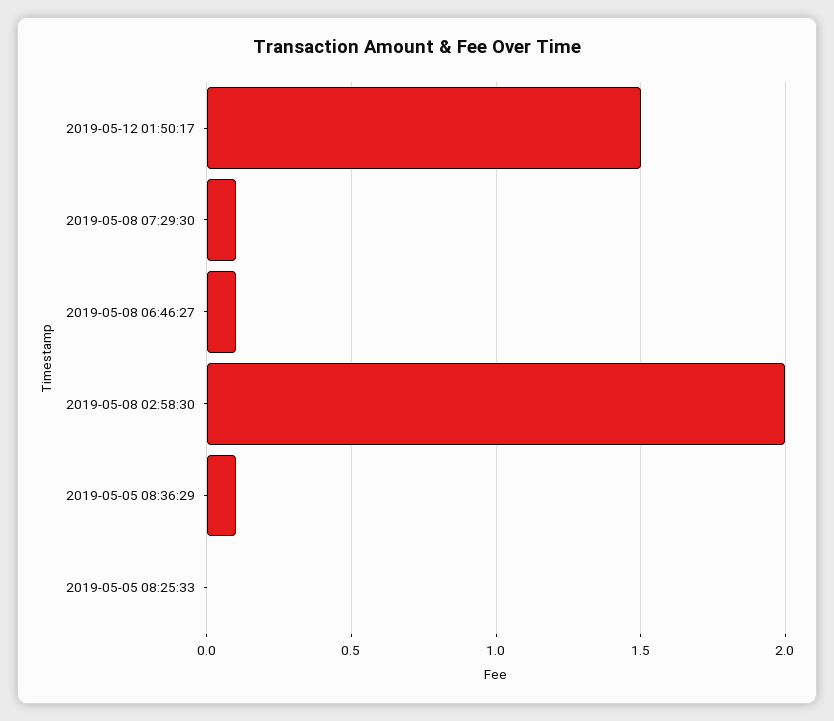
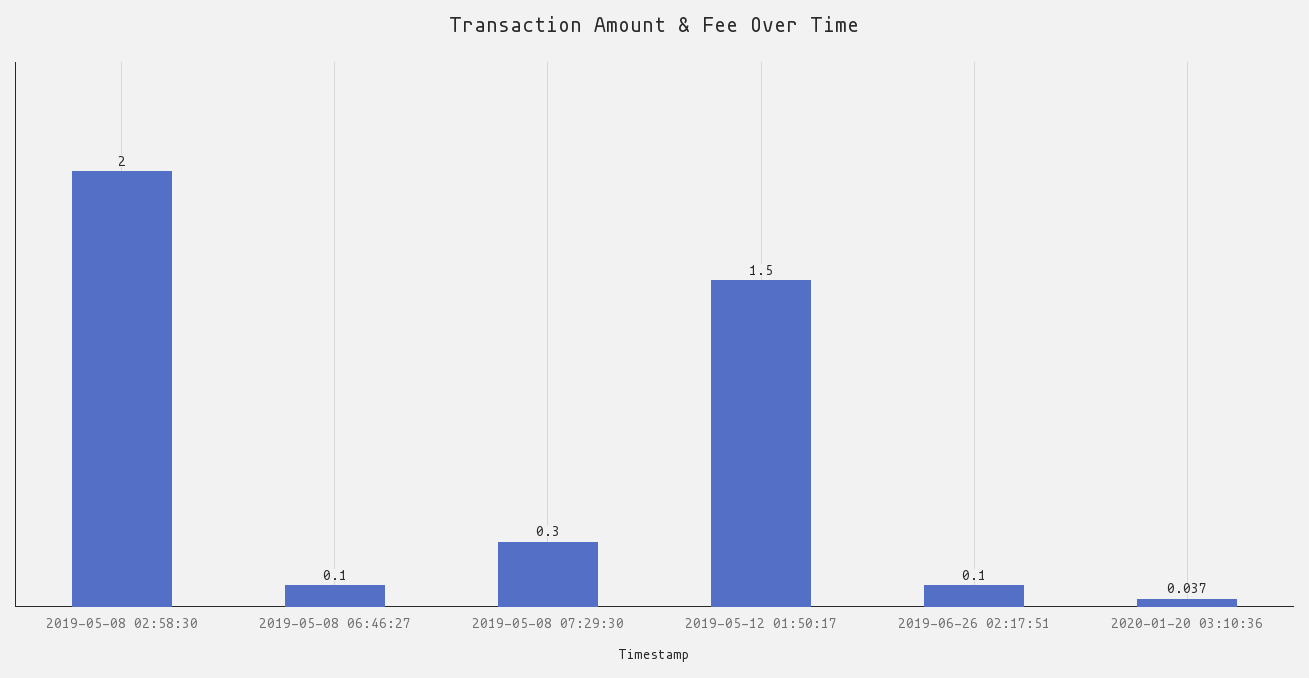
2019-05-08 07:29:30: 0.1 -> 0.3
2019-05-05 08:36:29: 0.1 -> none
2019-05-05 08:25:33: 0 -> none
2019-06-26 02:17:51: none -> 0.1
2020-01-20 03:10:36: none -> 0.037

